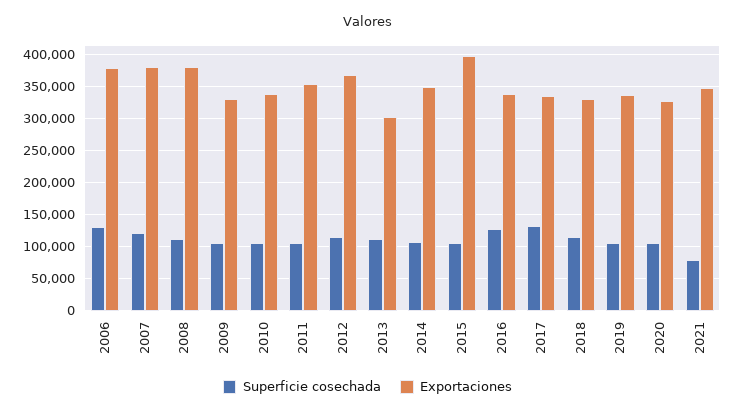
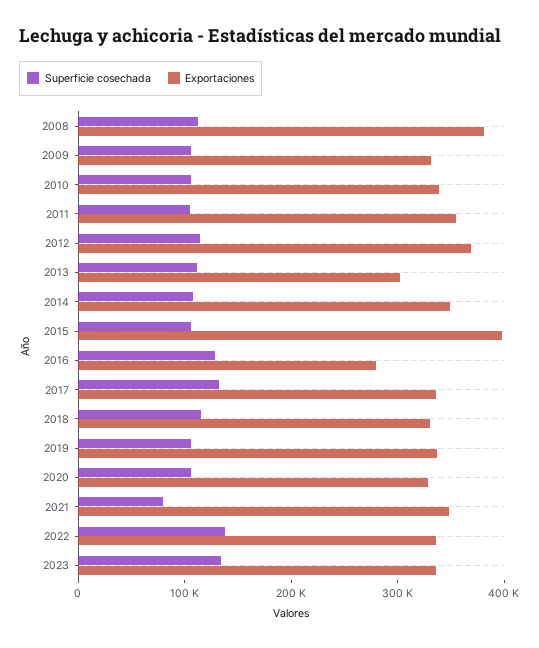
Superficie cosechada, 2006: 130000 -> none
Exportaciones, 2006: 380000 -> none
Superficie cosechada, 2007: 120000 -> none
Exportaciones, 2007: 380000 -> none
Exportaciones, 2016: 340000 -> 280000
Superficie cosechada, 2022: none -> 140000
Exportaciones, 2022: none -> 340000
Superficie cosechada, 2023: none -> 140000
Exportaciones, 2023: none -> 340000

